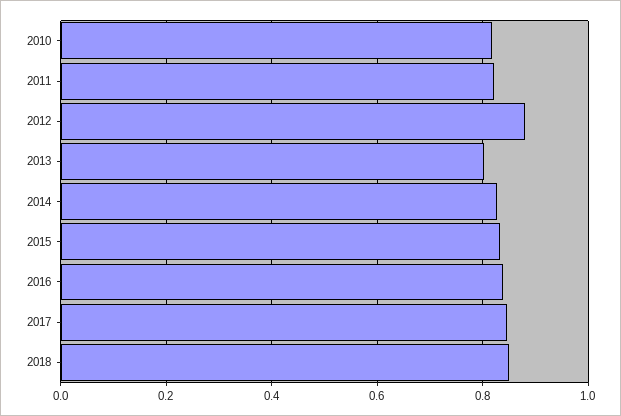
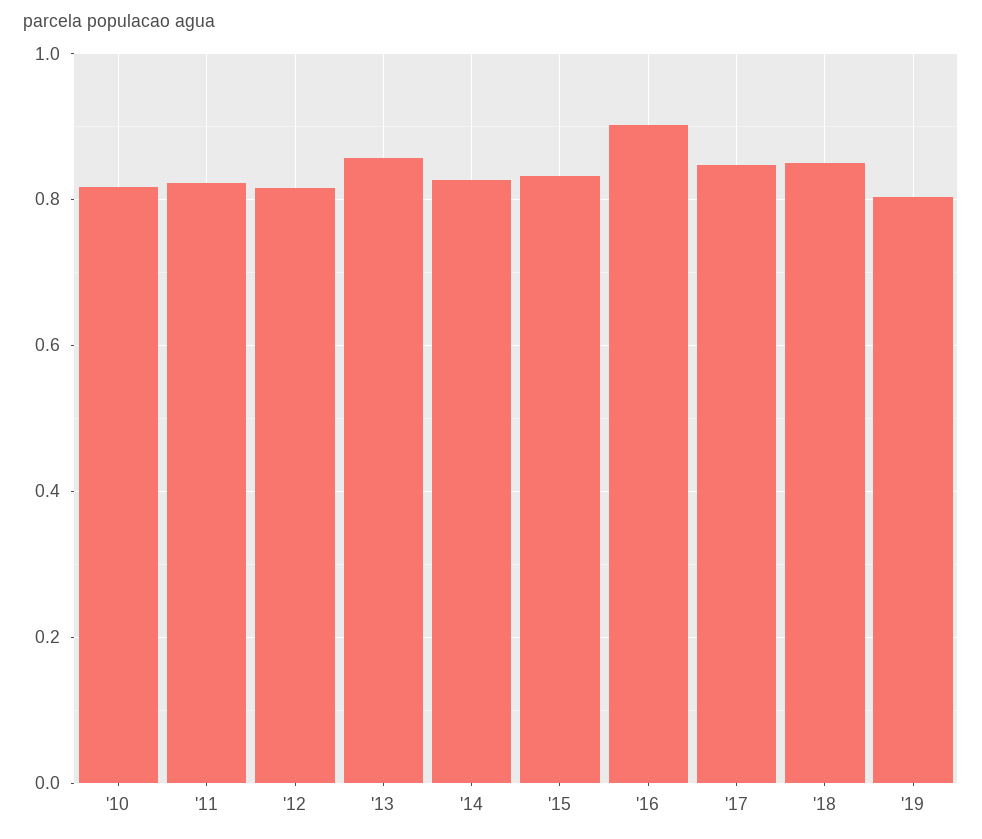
2012: 0.88 -> 0.82
2013: 0.8 -> 0.86
2016: 0.84 -> 0.9
'19: none -> 0.8

